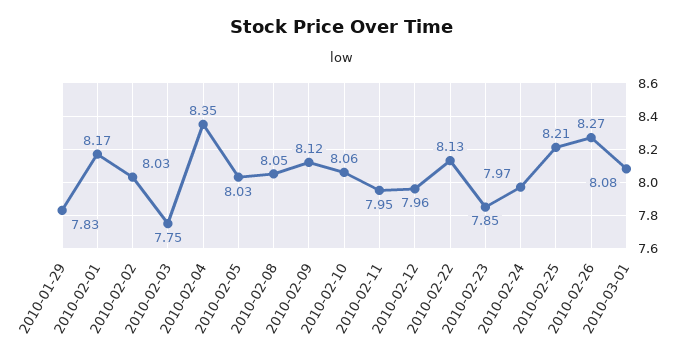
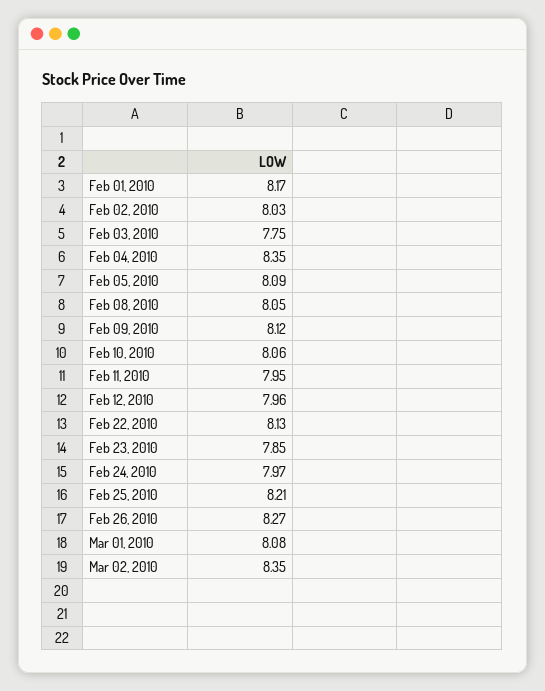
2010-01-29: 7.83 -> none
2010-02-05: 8.03 -> 8.09
Mar 02, 2010: none -> 8.35

